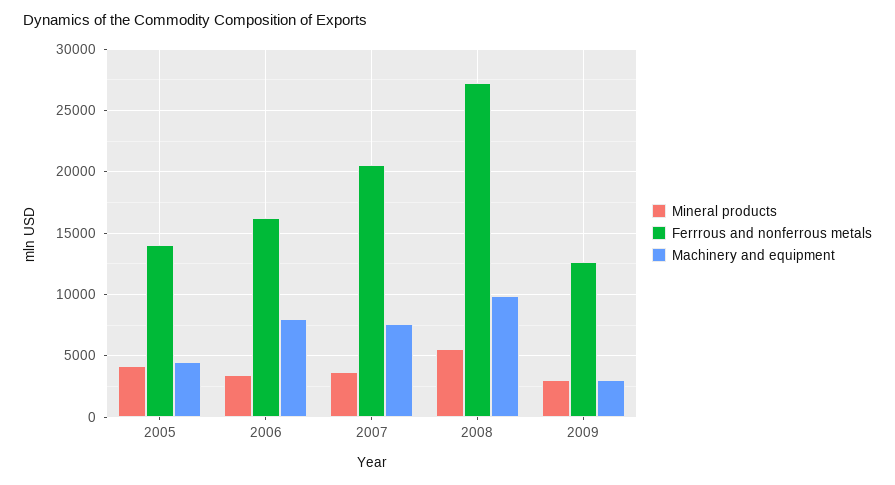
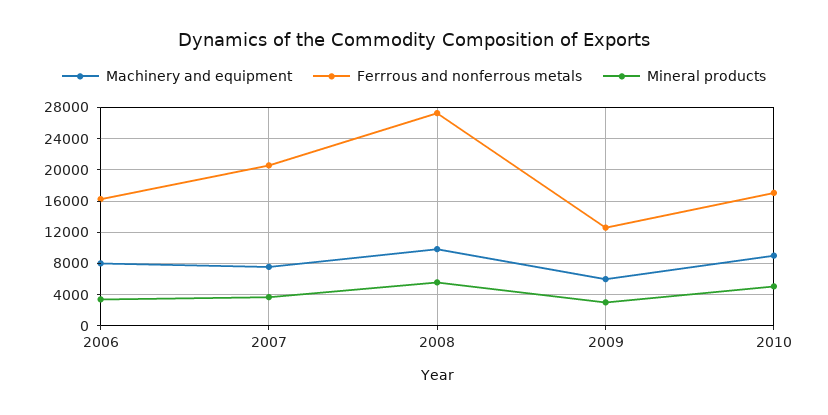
Mineral products, 2005: 4000 -> none
Ferrrous and nonferrous metals, 2005: 14000 -> none
Machinery and equipment, 2005: 4500 -> none
Machinery and equipment, 2009: 3000 -> 6000
Machinery and equipment, 2010: none -> 9000
Ferrrous and nonferrous metals, 2010: none -> 17000
Mineral products, 2010: none -> 5000

